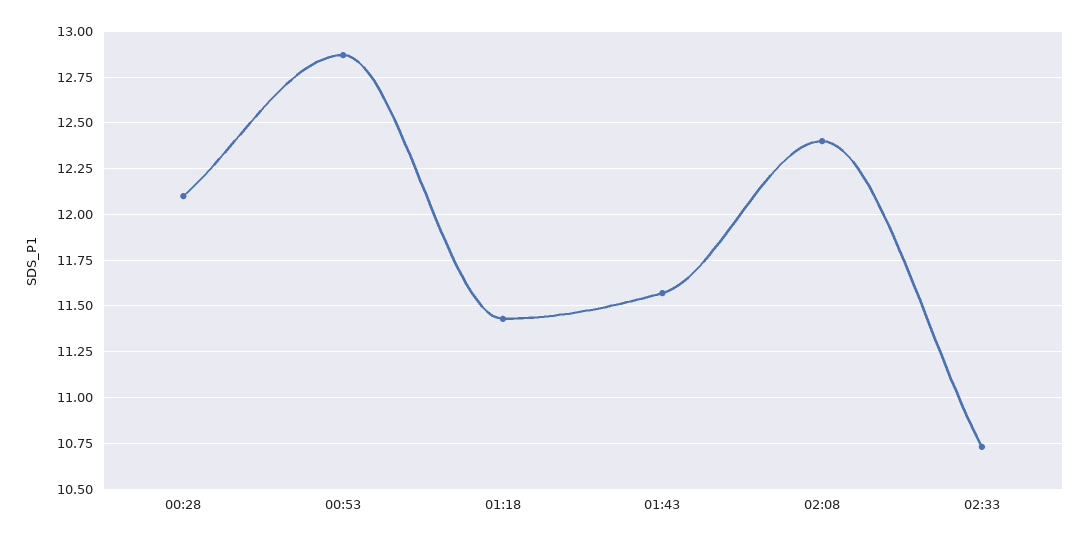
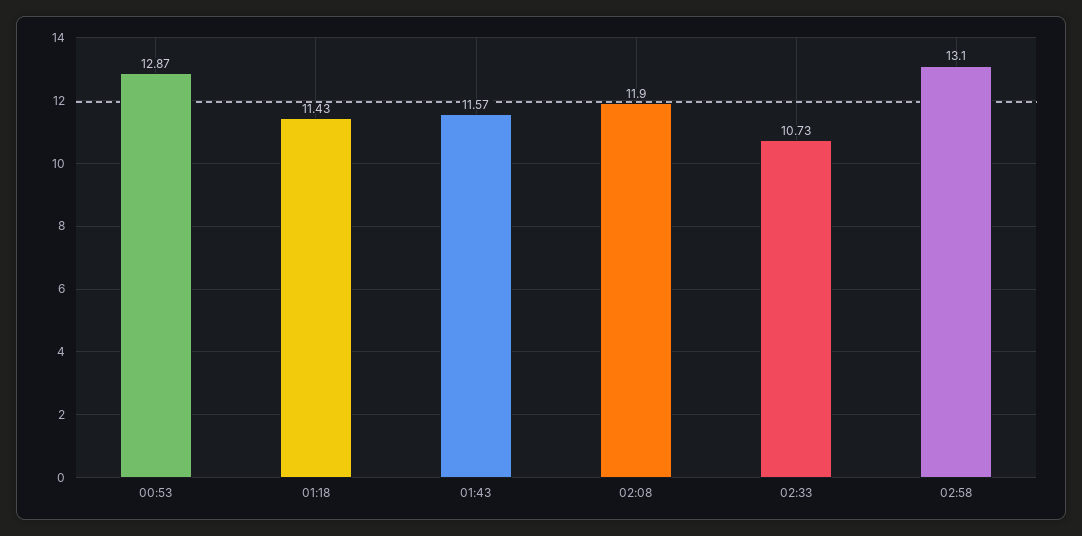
00:28: 12.1 -> none
02:08: 12.4 -> 11.9
02:58: none -> 13.1

